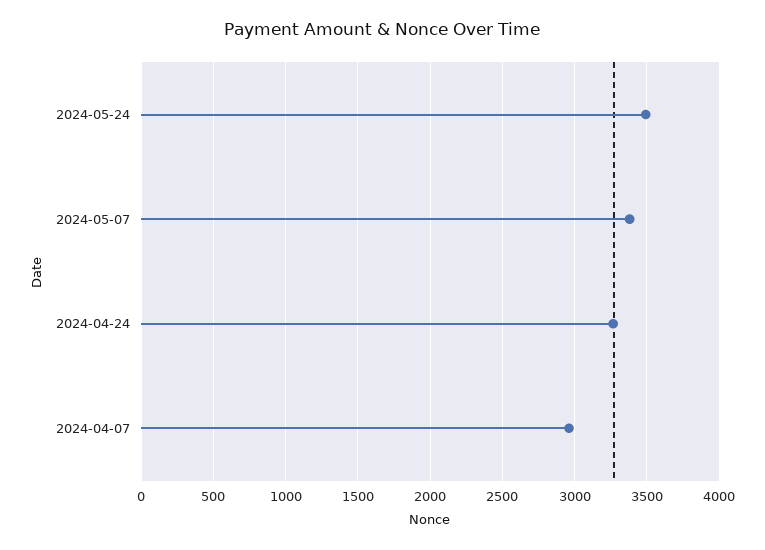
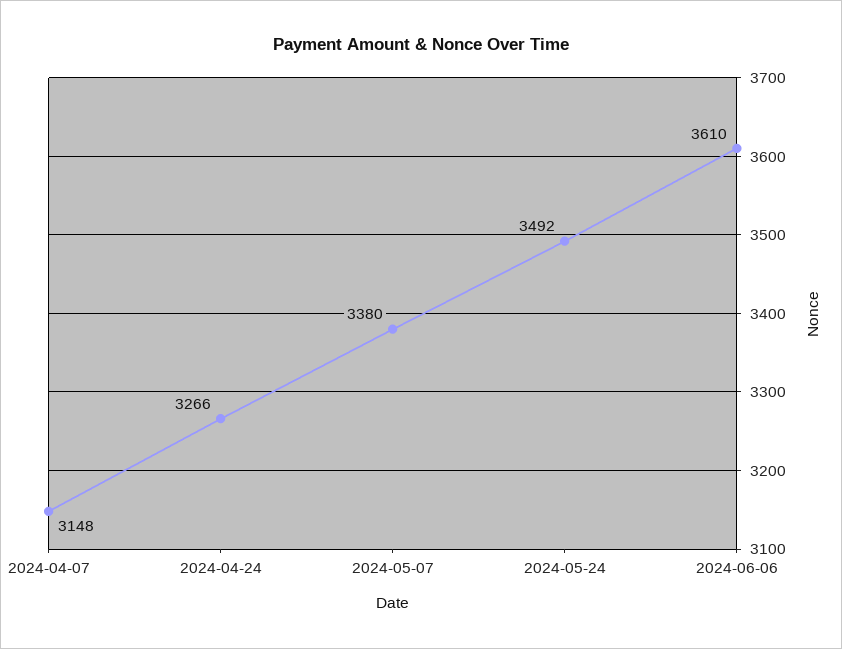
2024-04-07: 2950 -> 3148
2024-06-06: none -> 3610

